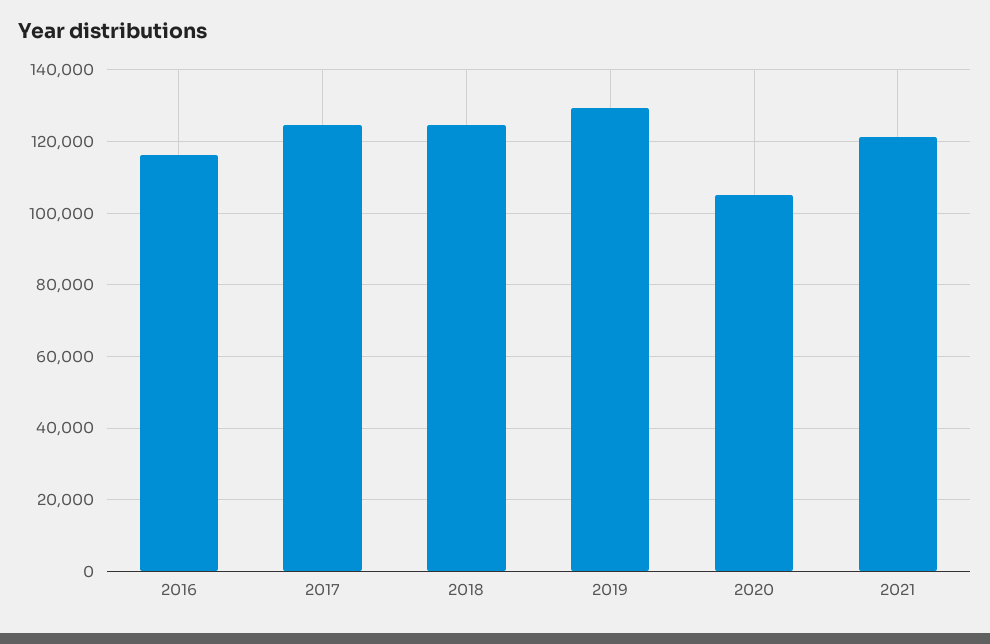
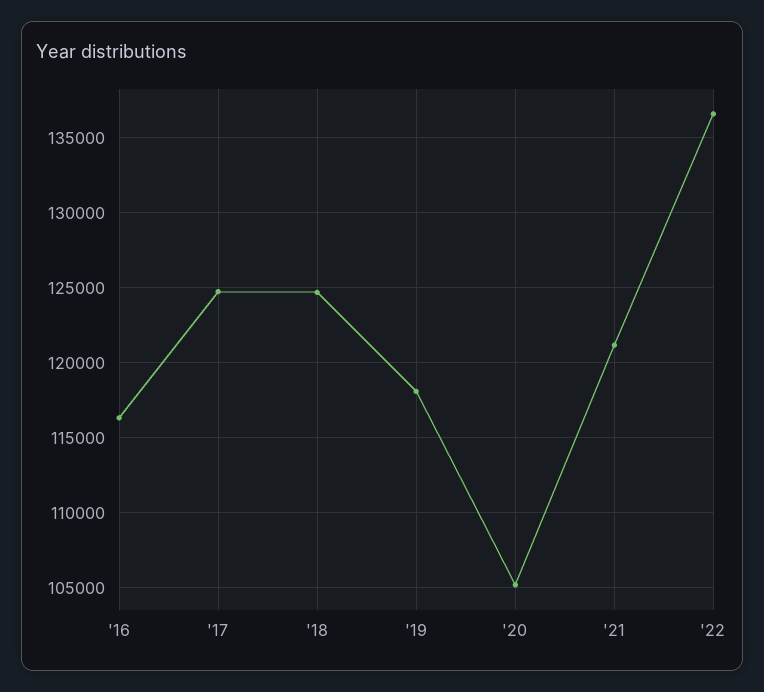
2019: 130000 -> 118000
'22: none -> 136500

